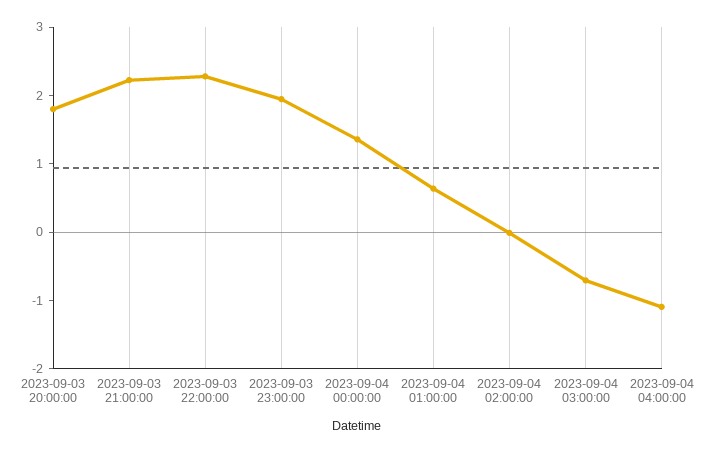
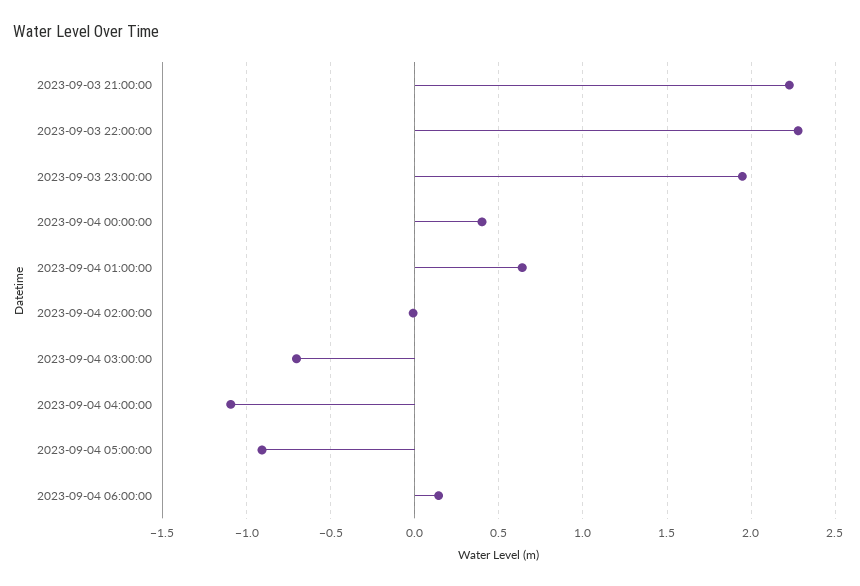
2023-09-03 20:00:00: 1.8 -> none
2023-09-04 00:00:00: 1.4 -> 0.4
2023-09-04 05:00:00: none -> -0.9
2023-09-04 06:00:00: none -> 0.15

